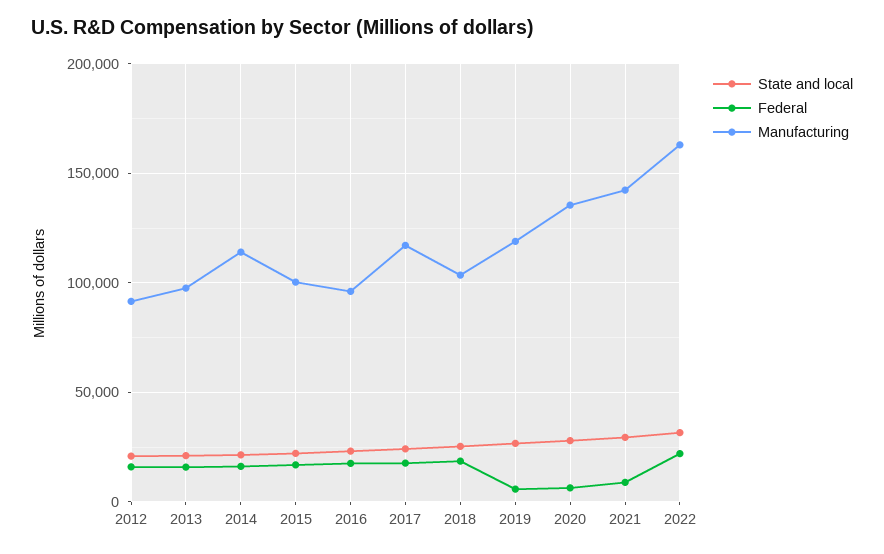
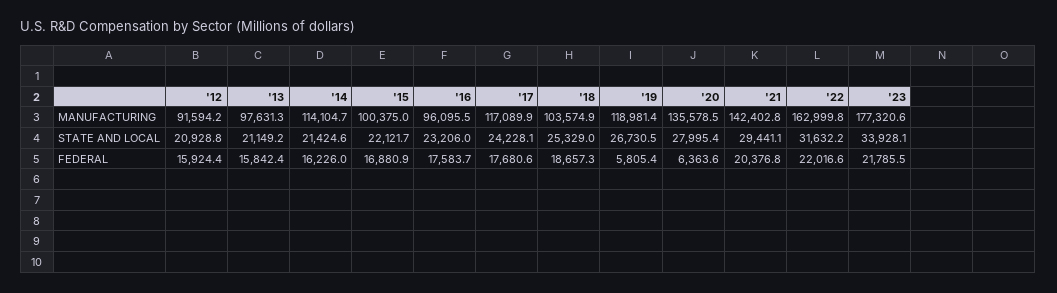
Federal, 2021: 10000 -> 20376.8
Manufacturing, '23: none -> 177320.6
State and local, '23: none -> 33928.1
Federal, '23: none -> 21785.5

